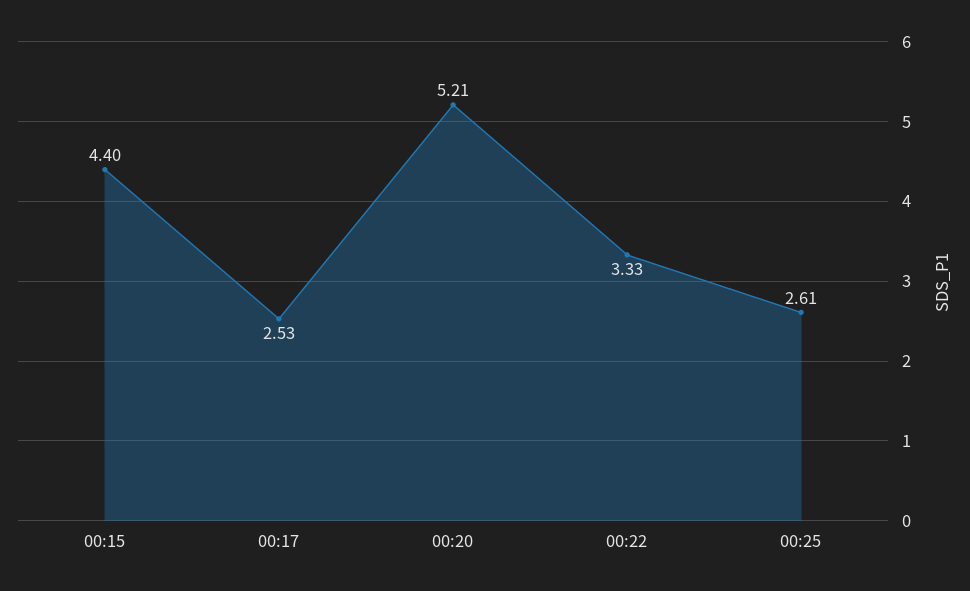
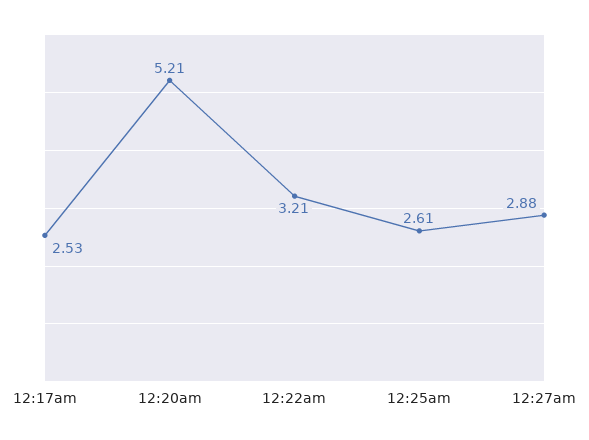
00:15: 4.4 -> none
00:22: 3.33 -> 3.21
12:27am: none -> 2.88

